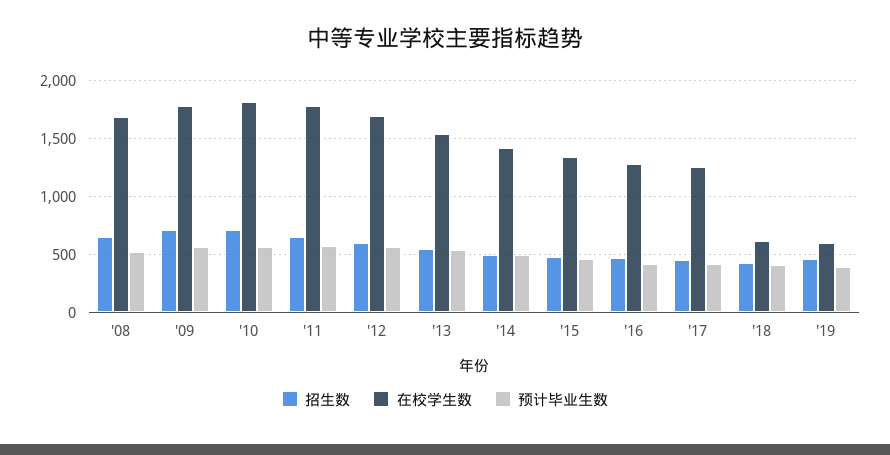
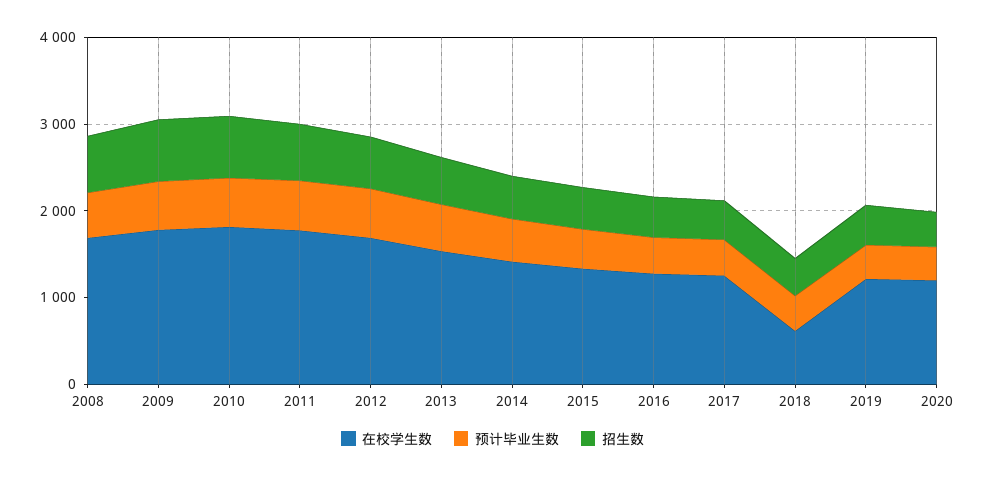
在校学生数, '19: 600 -> 1200
在校学生数, 2020: none -> 1200
预计毕业生数, 2020: none -> 400
招生数, 2020: none -> 400

